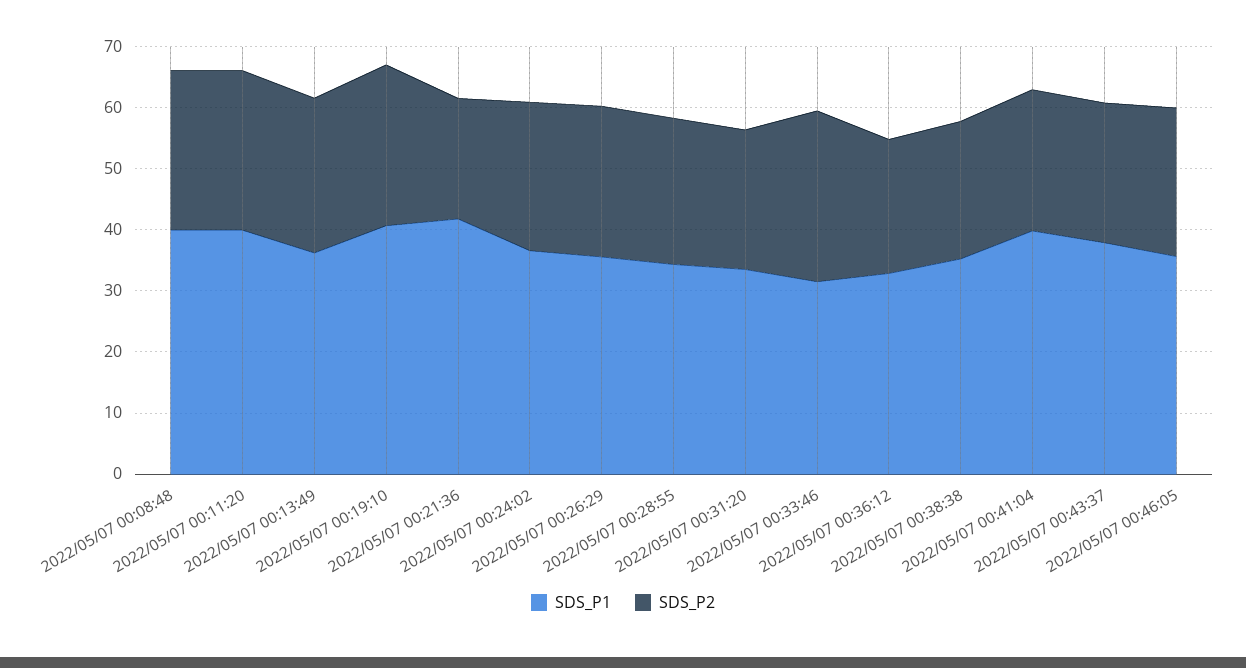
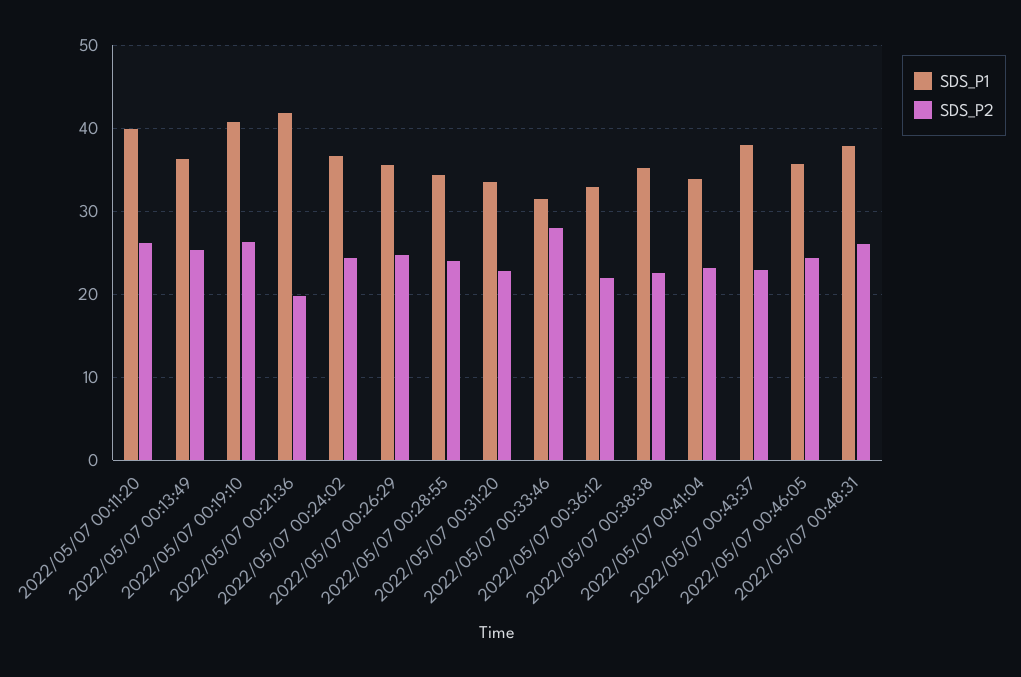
SDS_P1, 2022/05/07 00:08:48: 40 -> none
SDS_P2, 2022/05/07 00:08:48: 26 -> none
SDS_P1, 2022/05/07 00:41:04: 40 -> 34
SDS_P1, 2022/05/07 00:48:31: none -> 38
SDS_P2, 2022/05/07 00:48:31: none -> 26

